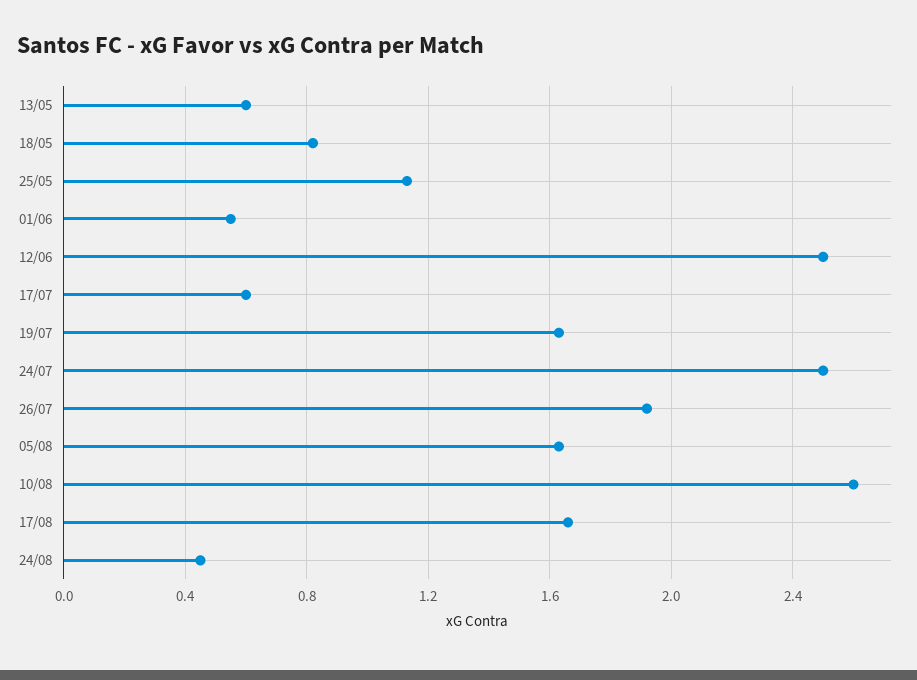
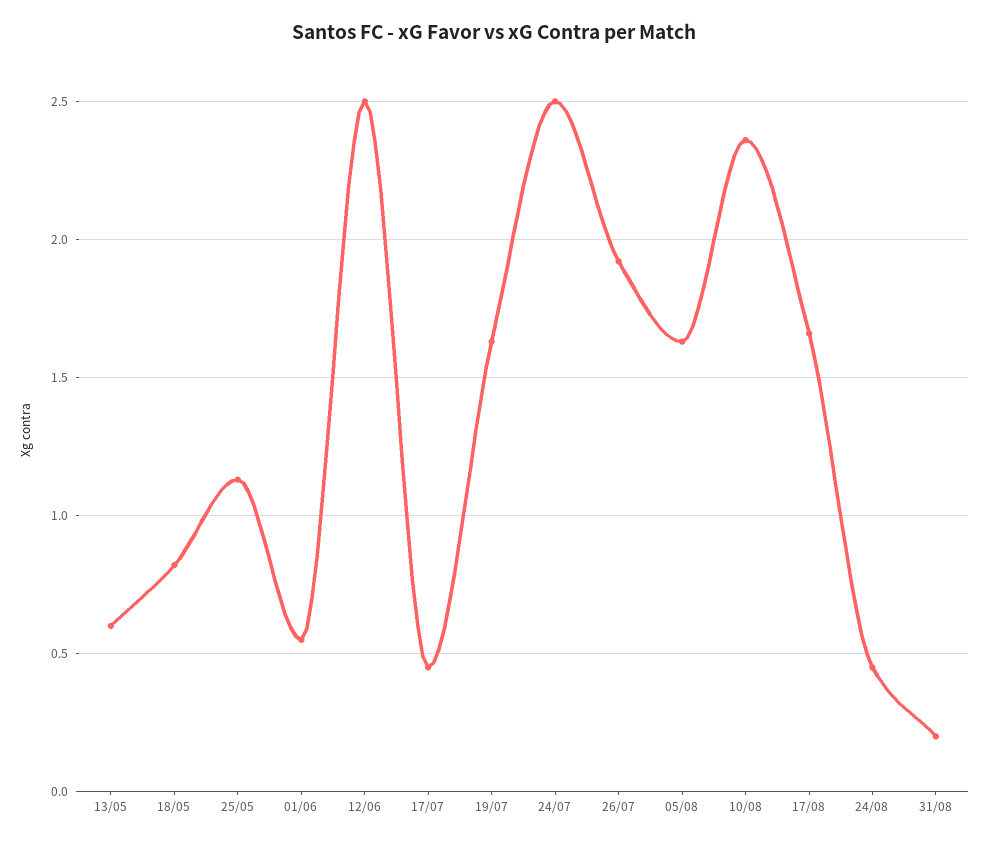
17/07: 0.6 -> 0.45
10/08: 2.6 -> 2.35
31/08: none -> 0.2

